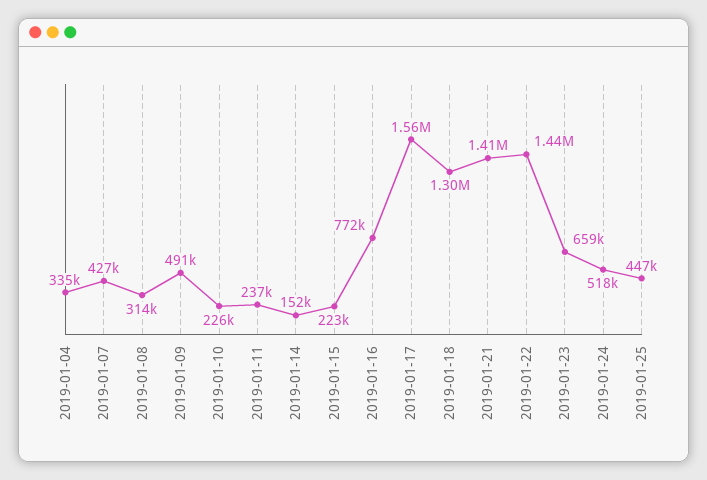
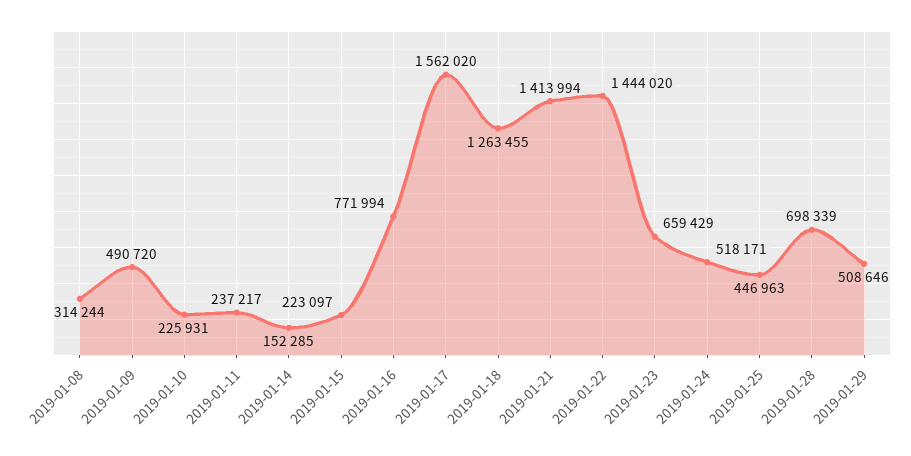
2019-01-04: 335000 -> none
2019-01-07: 427000 -> none
2019-01-18: 1300000 -> 1263455
2019-01-28: none -> 698339
2019-01-29: none -> 508646

